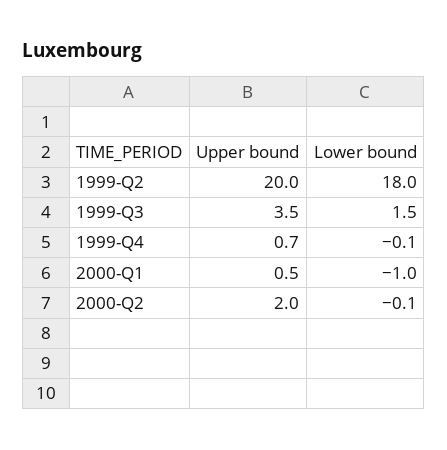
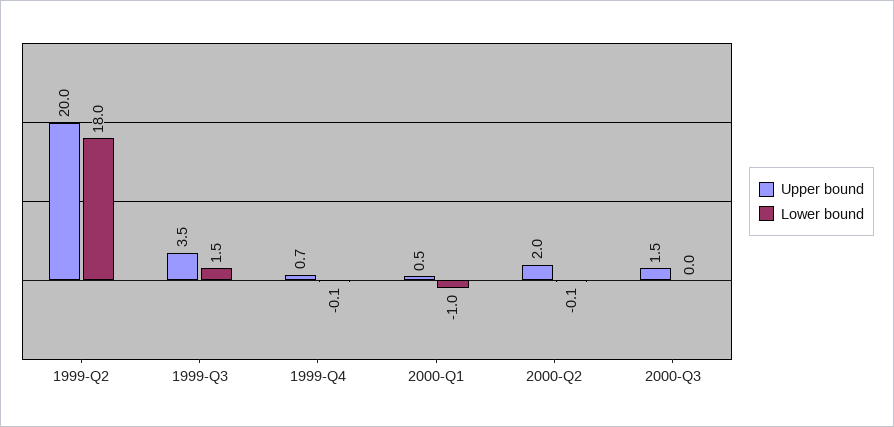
Upper bound, 2000-Q3: none -> 1.5
Lower bound, 2000-Q3: none -> 0

